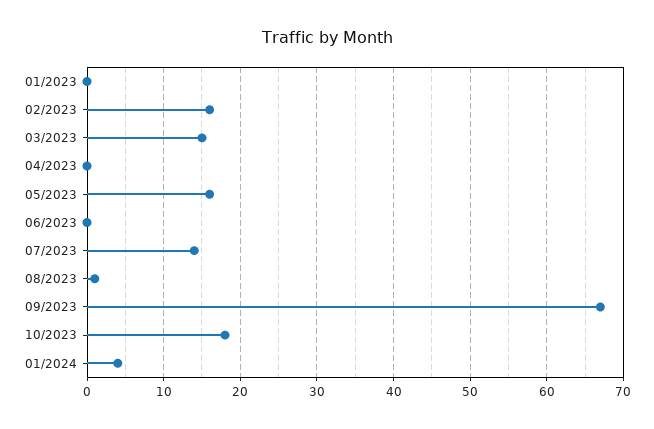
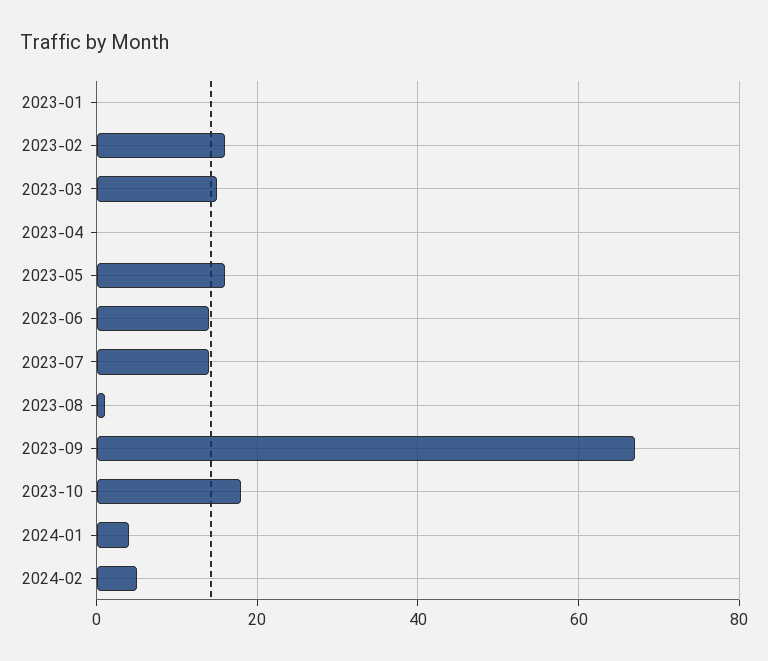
06/2023: 0 -> 15
2024-02: none -> 5

